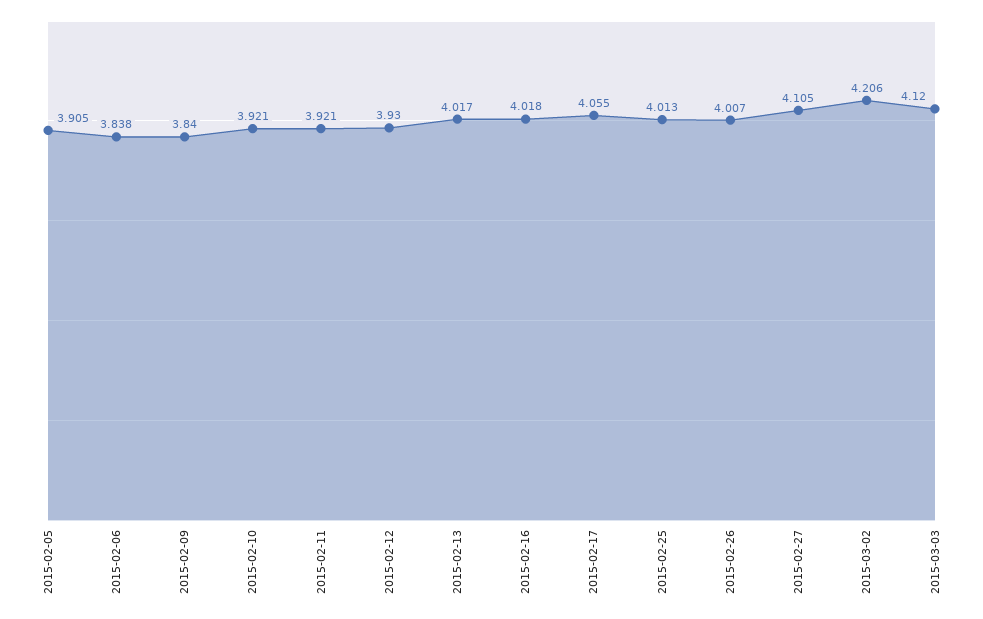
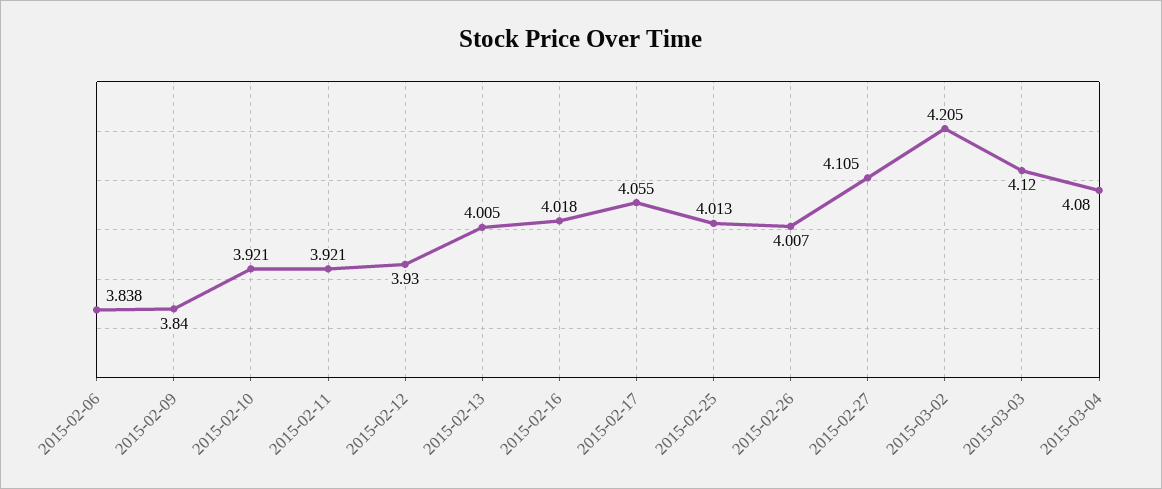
2015-02-05: 3.905 -> none
2015-02-13: 4.017 -> 4.005
2015-03-02: 4.206 -> 4.205
2015-03-04: none -> 4.08

